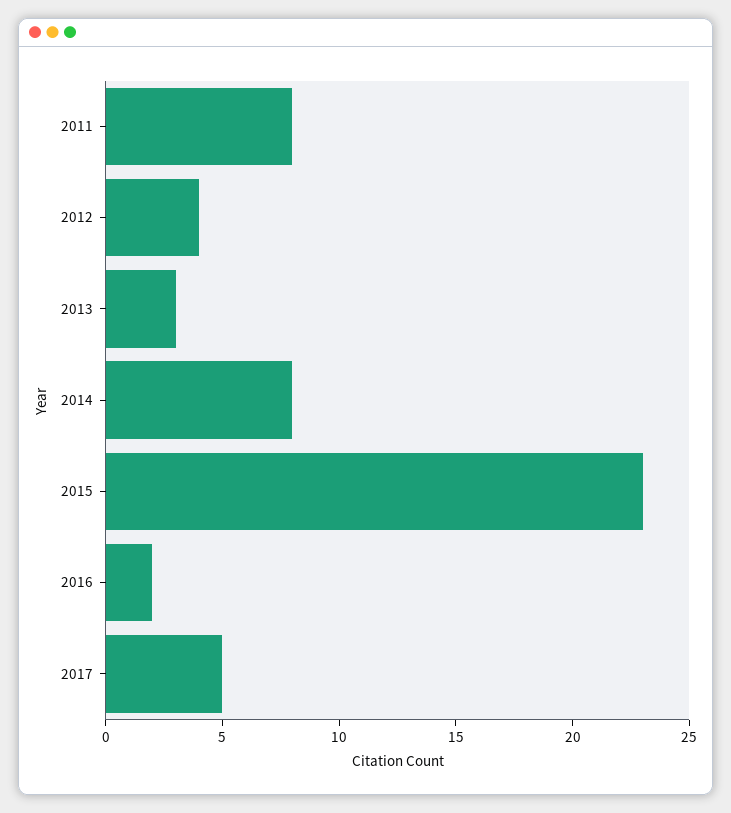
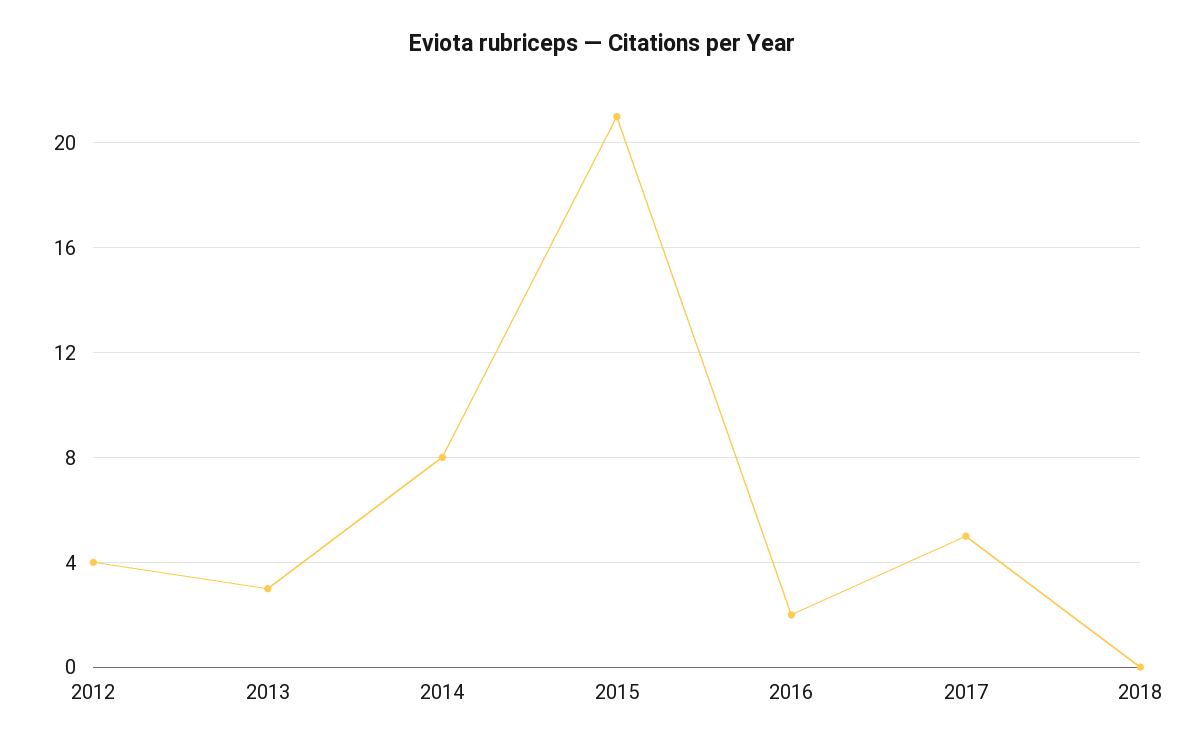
2011: 8 -> none
2015: 23 -> 21
2018: none -> 0

